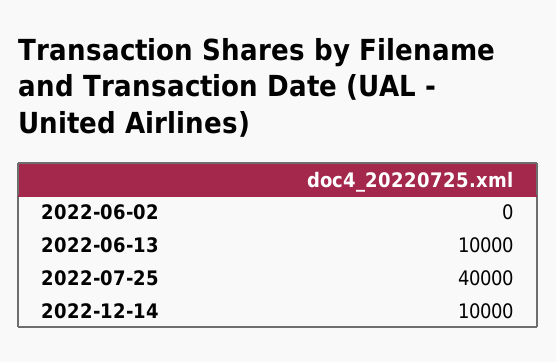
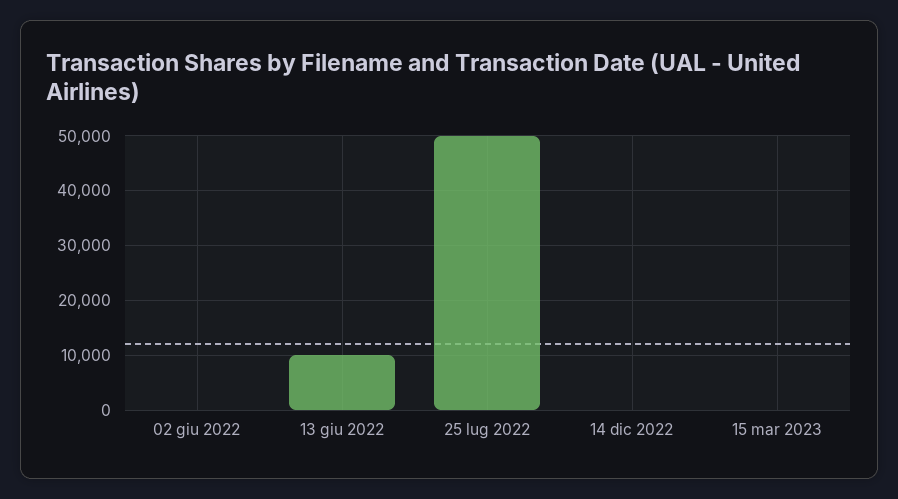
2022-07-25: 40000 -> 50000
2022-12-14: 10000 -> 0
15 mar 2023: none -> 0

